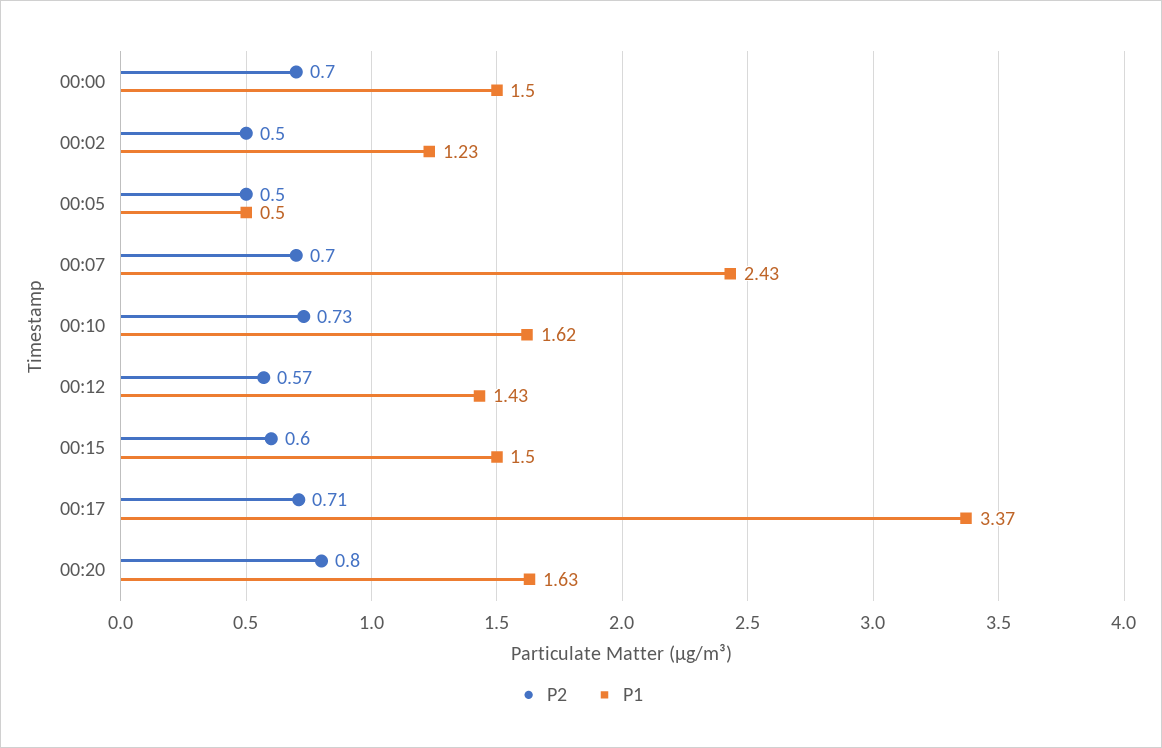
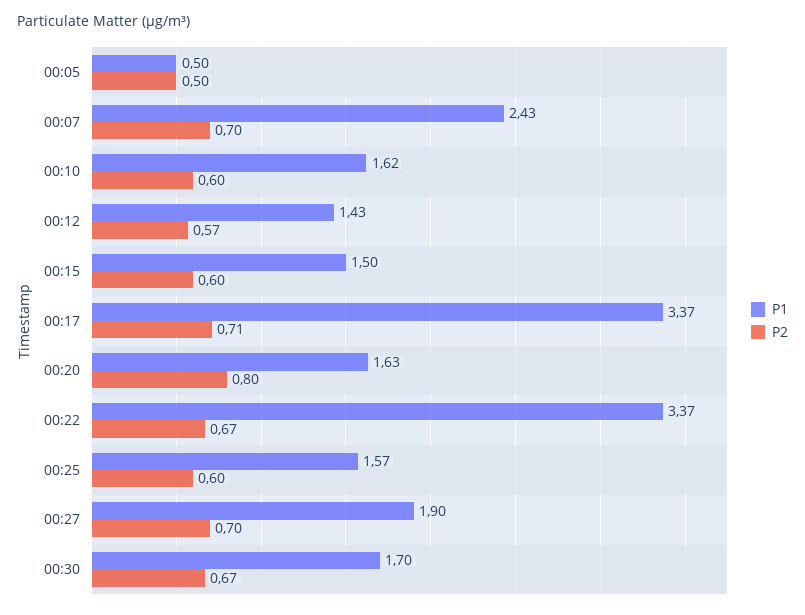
P2, 00:00: 0.7 -> none
P1, 00:00: 1.5 -> none
P2, 00:02: 0.5 -> none
P1, 00:02: 1.23 -> none
P2, 00:10: 0.73 -> 0.6
P1, 00:22: none -> 3.37
P2, 00:22: none -> 0.67
P1, 00:25: none -> 1.57
P2, 00:25: none -> 0.6
P1, 00:27: none -> 1.9
P2, 00:27: none -> 0.7
P1, 00:30: none -> 1.7
P2, 00:30: none -> 0.67

